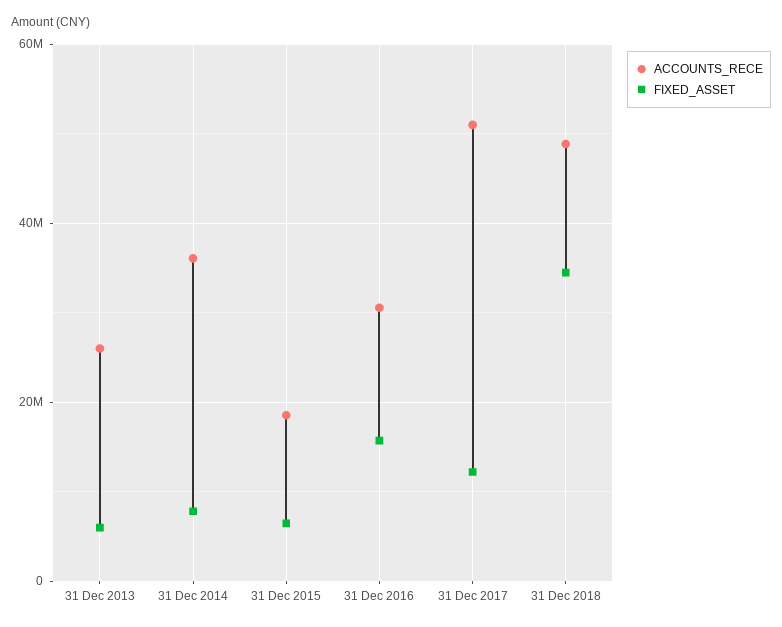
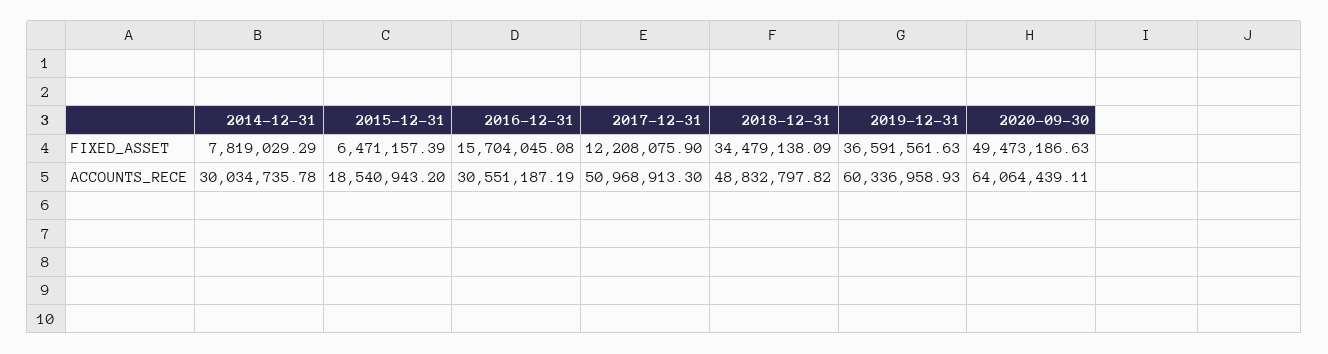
ACCOUNTS_RECE, 31 Dec 2013: 26000000 -> none
FIXED_ASSET, 31 Dec 2013: 6000000 -> none
ACCOUNTS_RECE, 31 Dec 2014: 36000000 -> 30034735.78
FIXED_ASSET, 2019-12-31: none -> 36591561.63
FIXED_ASSET, 2020-09-30: none -> 49473186.63
ACCOUNTS_RECE, 2019-12-31: none -> 60336958.93
ACCOUNTS_RECE, 2020-09-30: none -> 64064439.11

